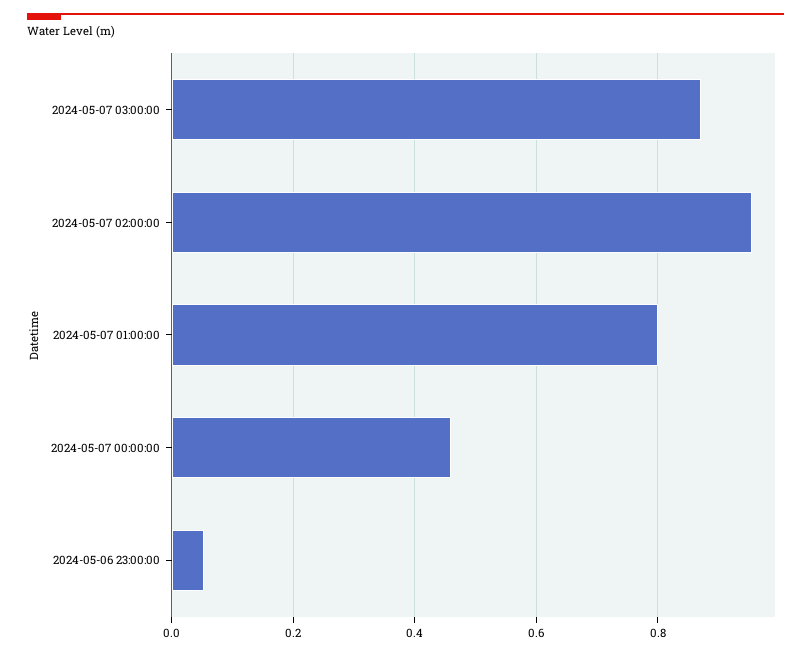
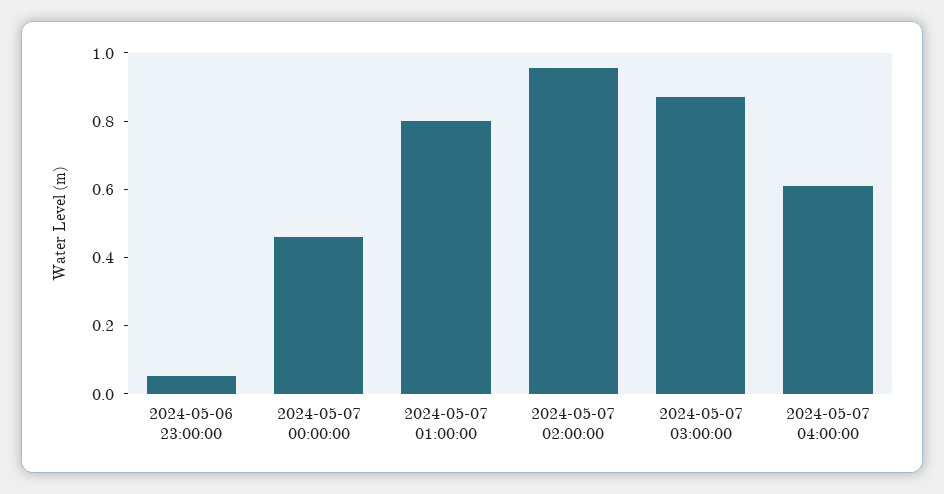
2024-05-07 04:00:00: none -> 0.6

